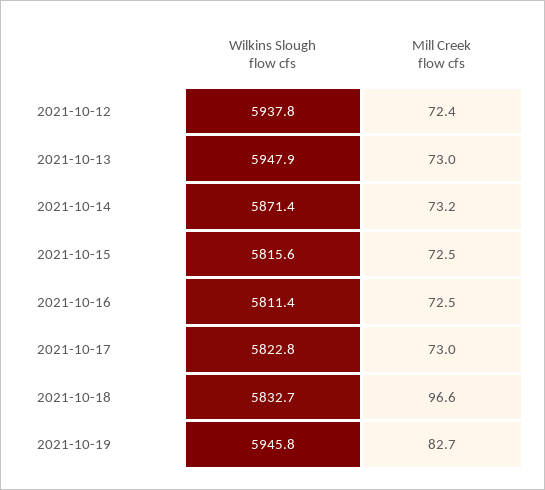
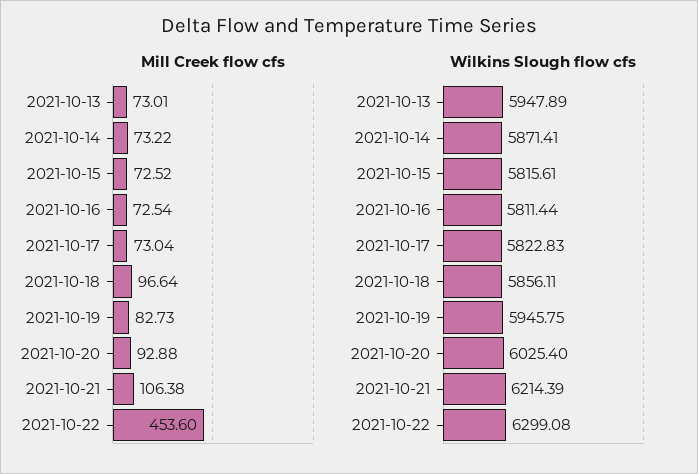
Wilkins Slough flow cfs, 2021-10-12: 5937.8 -> none
Mill Creek flow cfs, 2021-10-12: 72.4 -> none
Wilkins Slough flow cfs, 2021-10-18: 5832.7 -> 5856.11
Mill Creek flow cfs, 2021-10-20: none -> 92.88
Mill Creek flow cfs, 2021-10-21: none -> 106.38
Mill Creek flow cfs, 2021-10-22: none -> 453.6
Wilkins Slough flow cfs, 2021-10-20: none -> 6025.4
Wilkins Slough flow cfs, 2021-10-21: none -> 6214.39
Wilkins Slough flow cfs, 2021-10-22: none -> 6299.08

